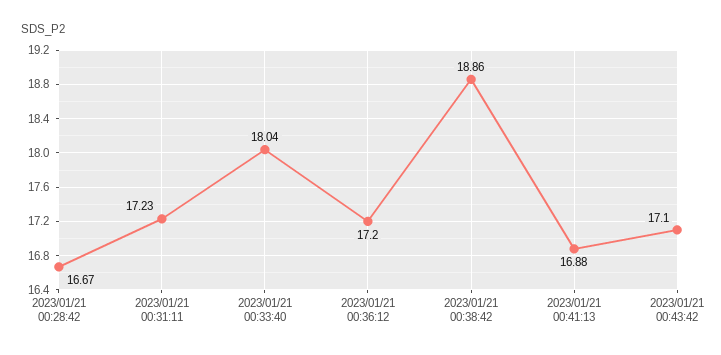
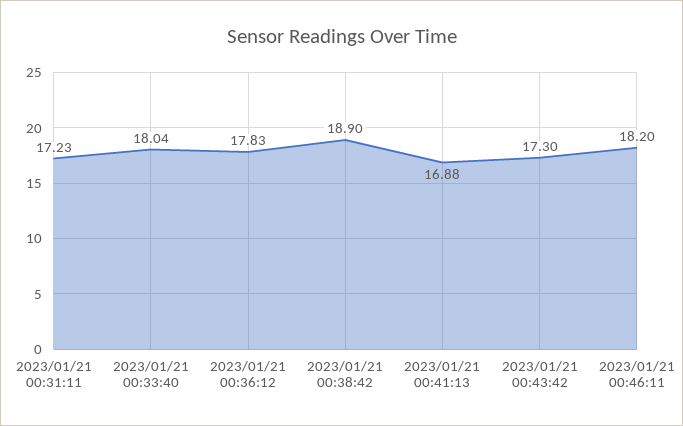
2023/01/21 00:28:42: 16.67 -> none
2023/01/21 00:36:12: 17.2 -> 17.83
2023/01/21 00:38:42: 18.86 -> 18.9
2023/01/21 00:43:42: 17.1 -> 17.3
2023/01/21 00:46:11: none -> 18.2

